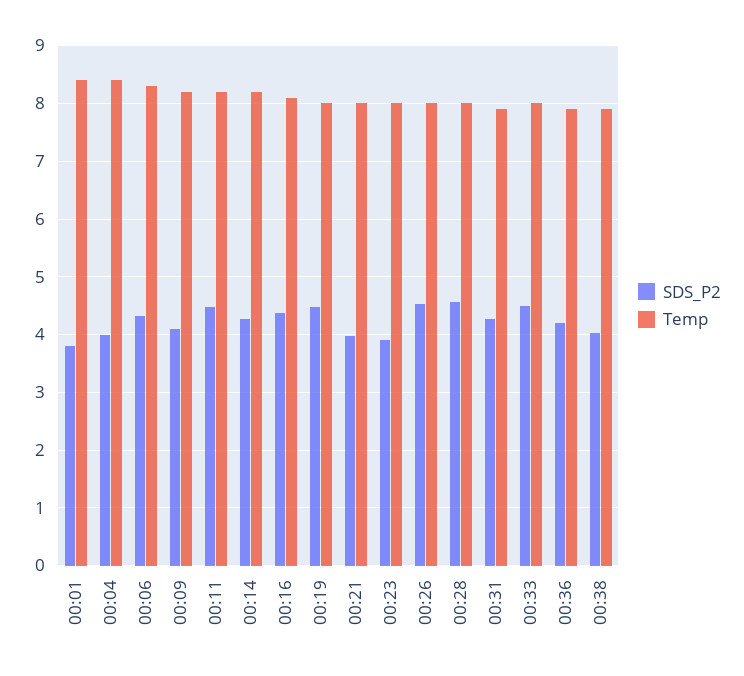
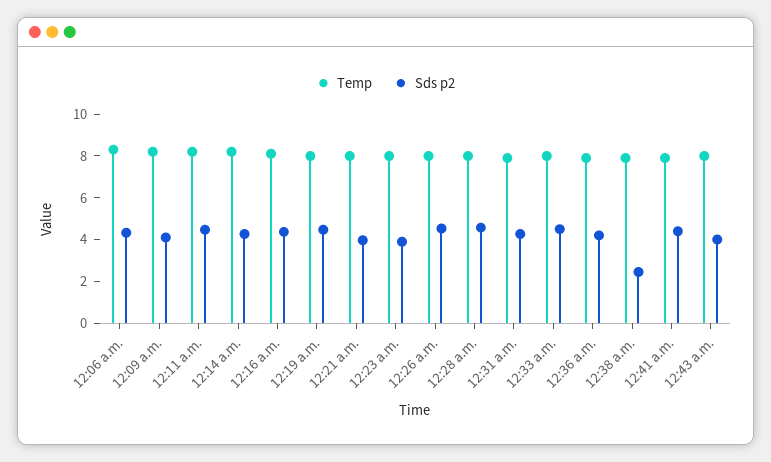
SDS_P2, 00:01: 3.8 -> none
Temp, 00:01: 8.4 -> none
SDS_P2, 00:04: 4 -> none
Temp, 00:04: 8.4 -> none
SDS_P2, 00:38: 4 -> 2.5
Temp, 12:41 a.m.: none -> 8
SDS_P2, 12:41 a.m.: none -> 4.5
Temp, 12:43 a.m.: none -> 8
SDS_P2, 12:43 a.m.: none -> 4

